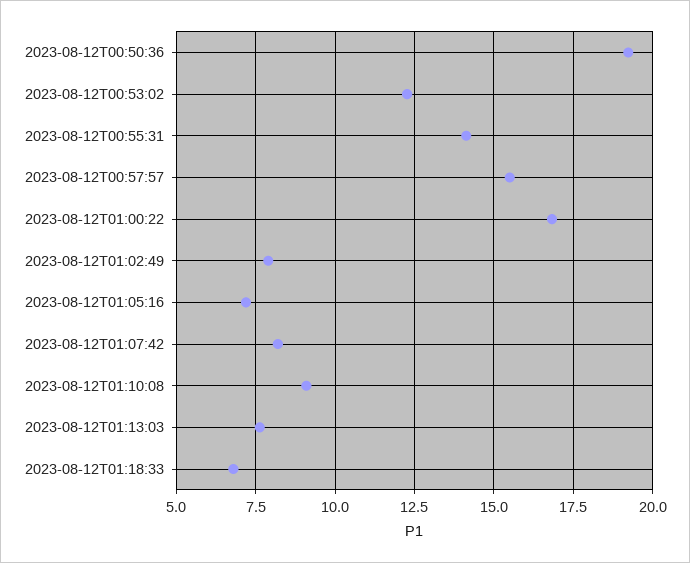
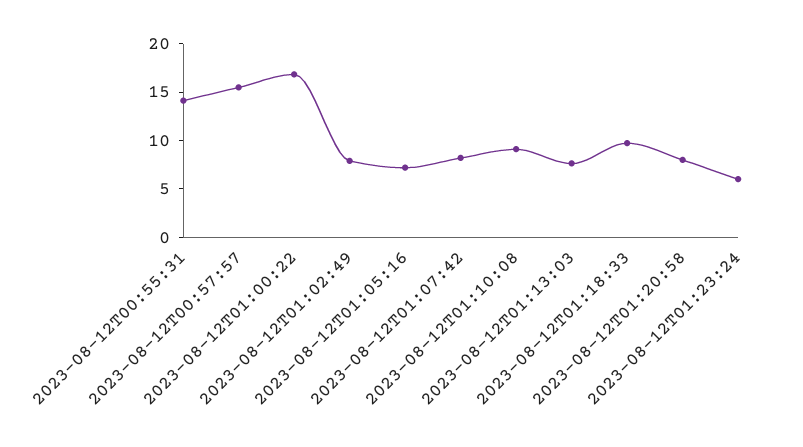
2023-08-12T00:50:36: 19.25 -> none
2023-08-12T00:53:02: 12.25 -> none
2023-08-12T01:18:33: 6.75 -> 10
2023-08-12T01:20:58: none -> 8
2023-08-12T01:23:24: none -> 6

